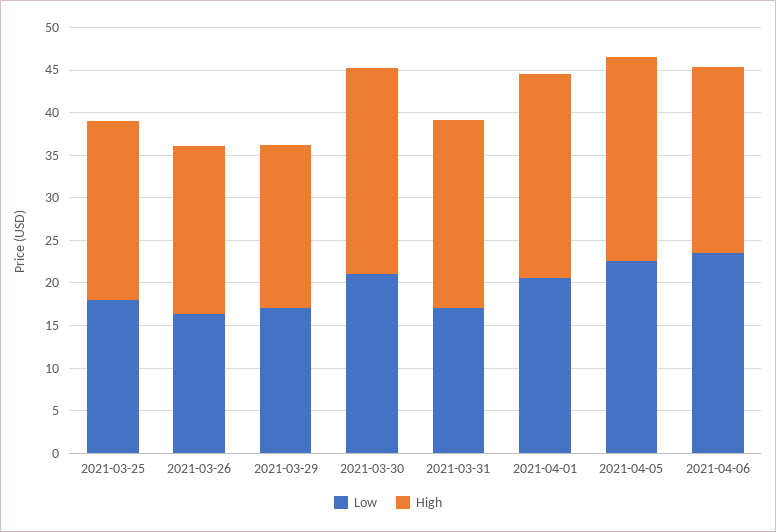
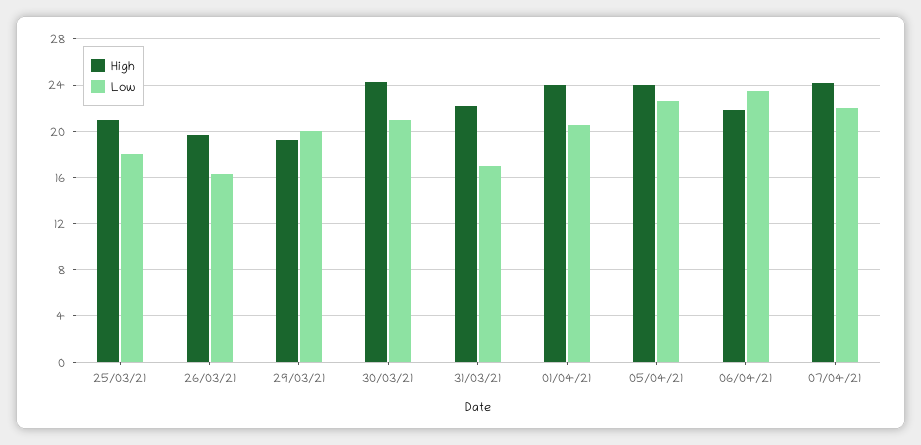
Low, 2021-03-29: 17 -> 20
High, 07/04/21: none -> 24
Low, 07/04/21: none -> 22

